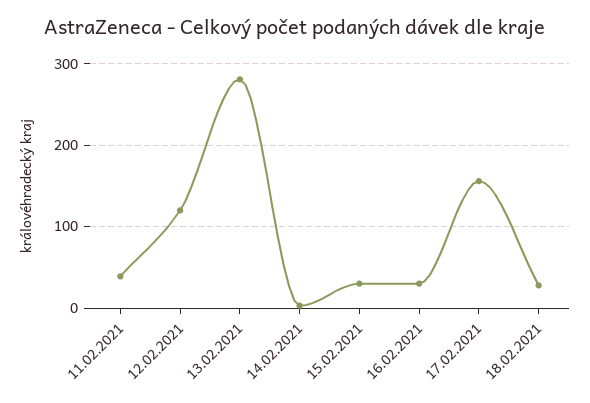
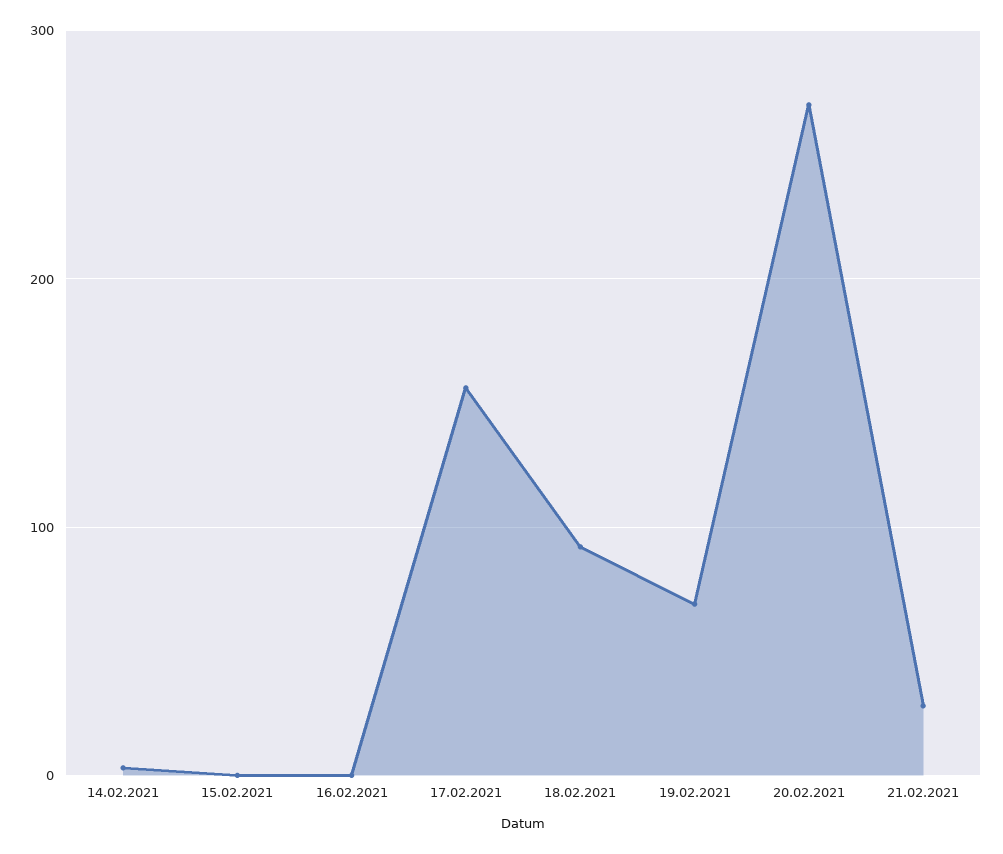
11.02.2021: 40 -> none
12.02.2021: 120 -> none
13.02.2021: 280 -> none
15.02.2021: 30 -> 0
16.02.2021: 30 -> 0
18.02.2021: 30 -> 90
19.02.2021: none -> 70
20.02.2021: none -> 270
21.02.2021: none -> 30

